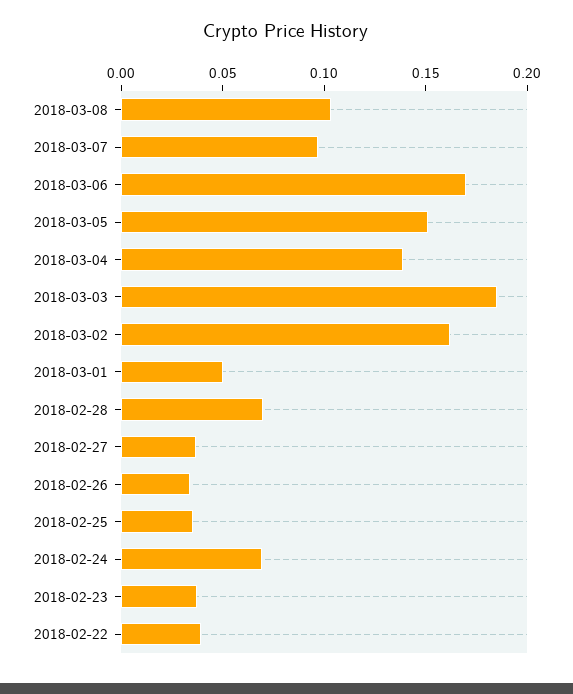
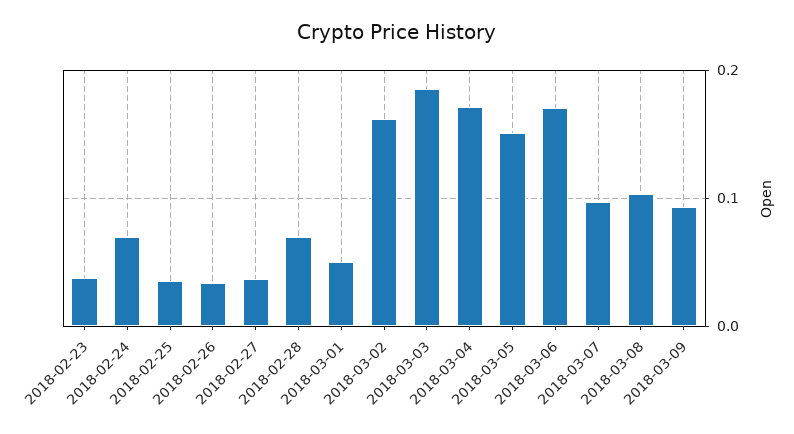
2018-03-04: 0.14 -> 0.17
2018-02-22: 0.04 -> none
2018-03-09: none -> 0.09

